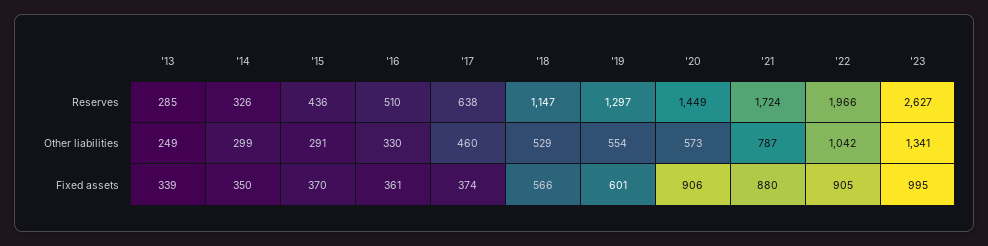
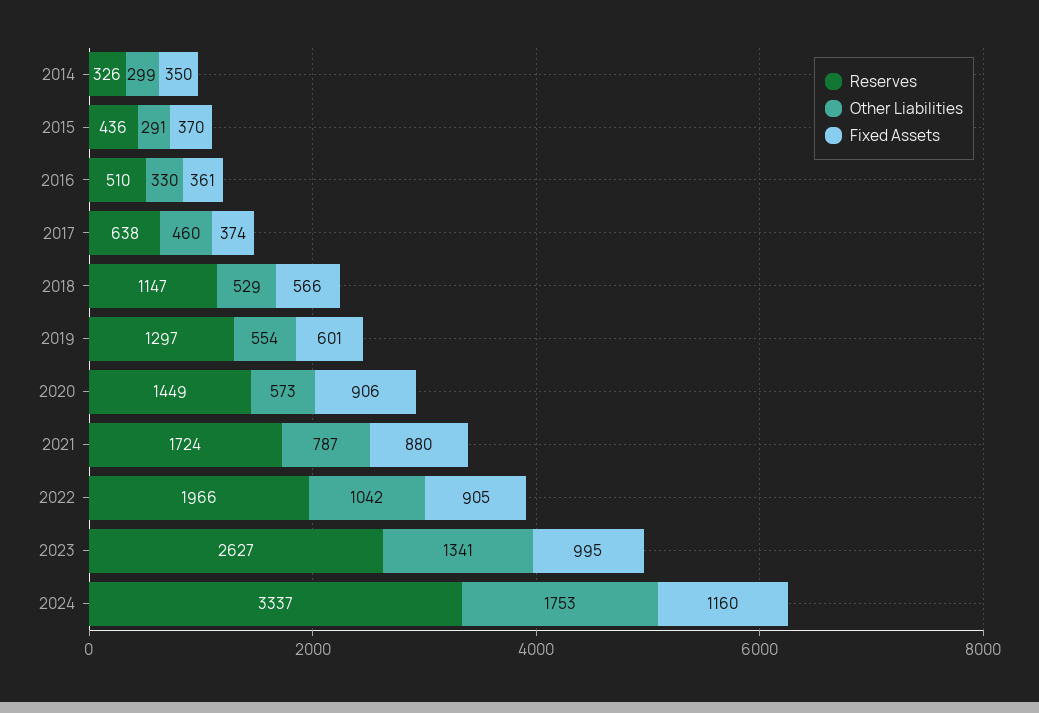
Reserves, '13: 285 -> none
Other liabilities, '13: 249 -> none
Fixed assets, '13: 339 -> none
Reserves, 2024: none -> 3337
Other liabilities, 2024: none -> 1753
Fixed assets, 2024: none -> 1160

